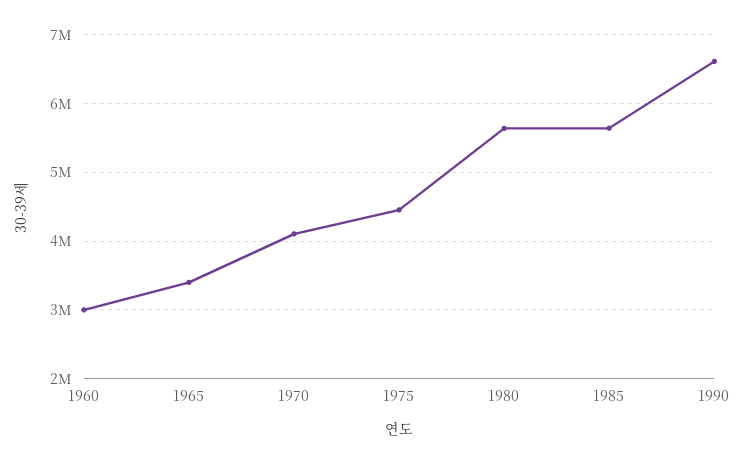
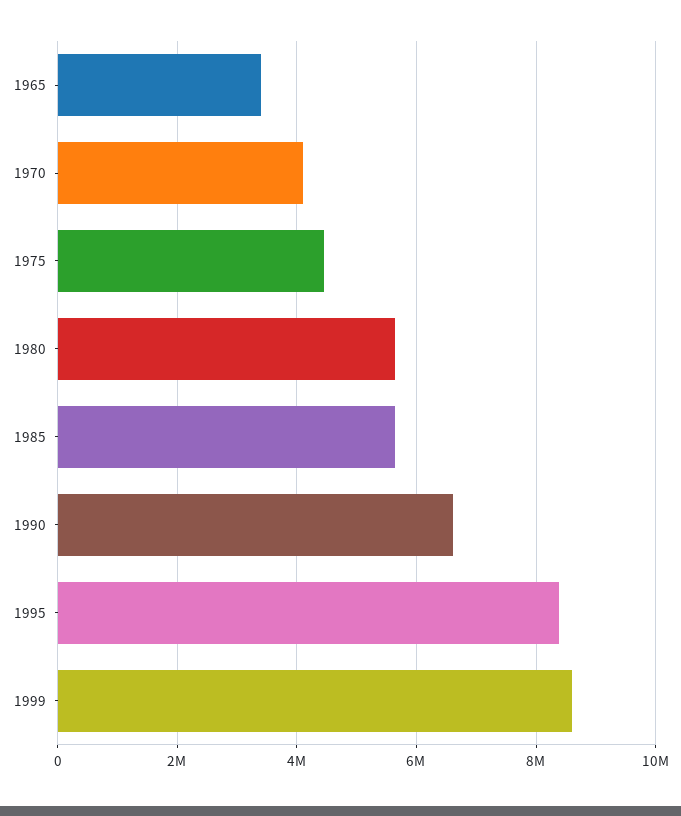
1960: 3000000 -> none
1995: none -> 8400000
1999: none -> 8600000

